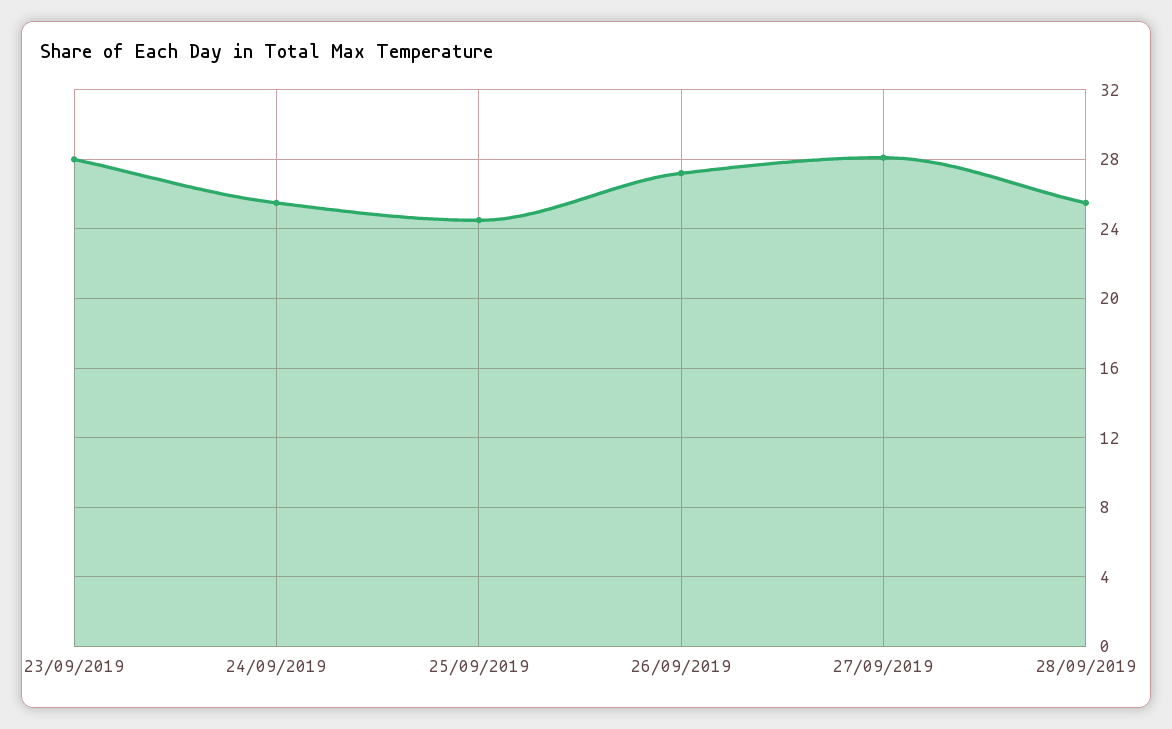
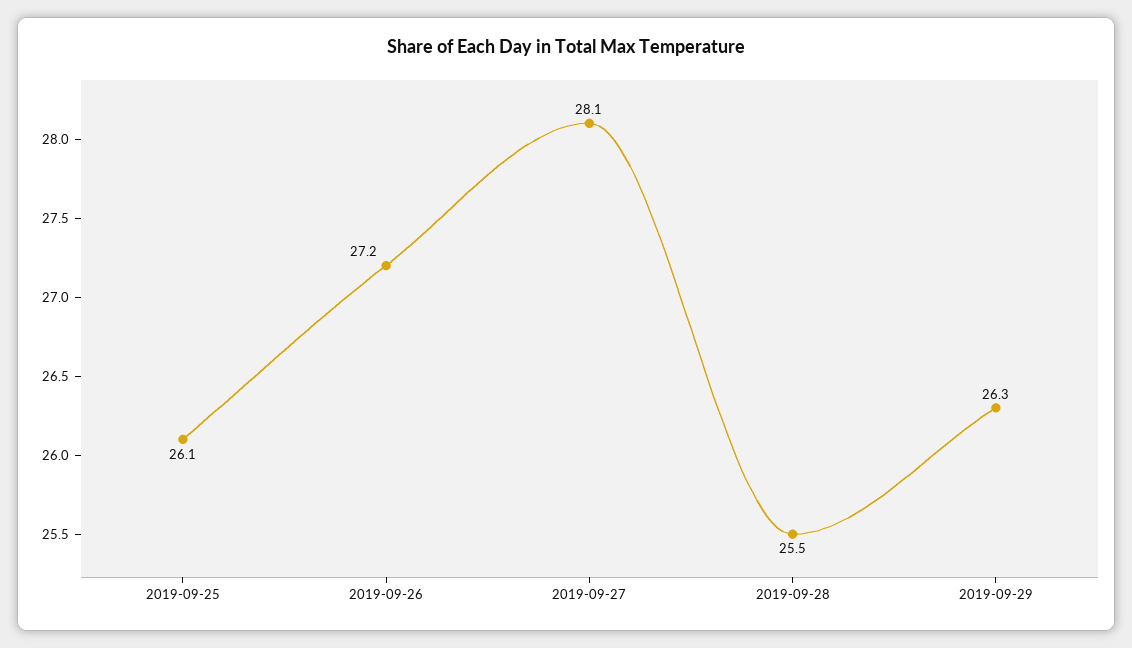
23/09/2019: 28 -> none
24/09/2019: 25.5 -> none
25/09/2019: 24.5 -> 26.1
2019-09-29: none -> 26.3

